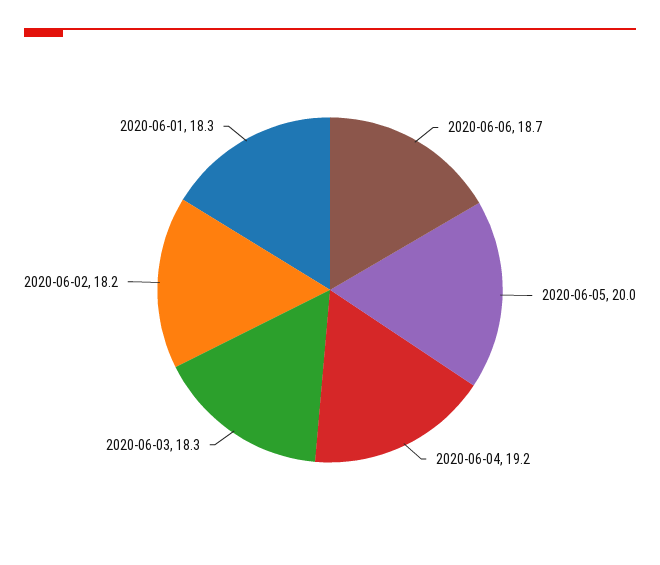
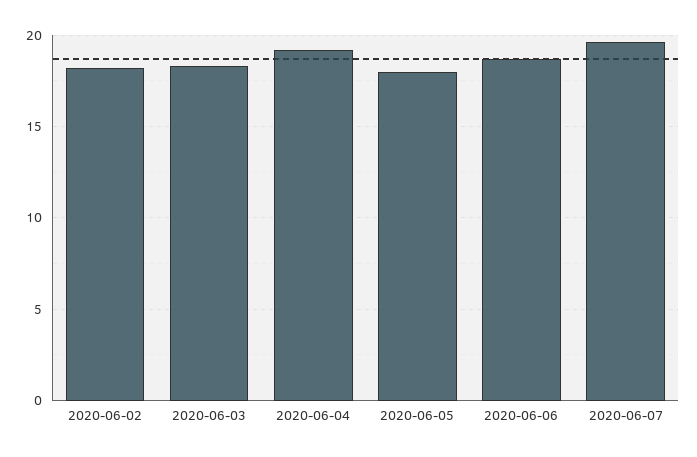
2020-06-05: 20 -> 18
2020-06-01: 18.3 -> none
2020-06-07: none -> 19.5

